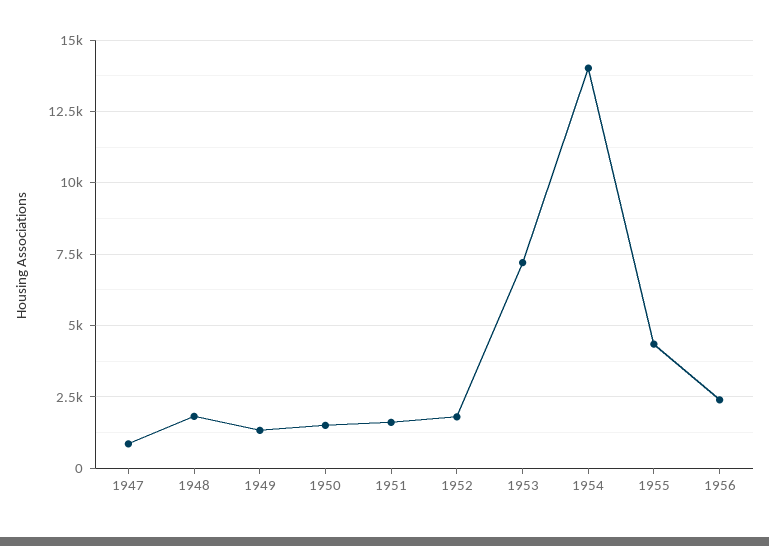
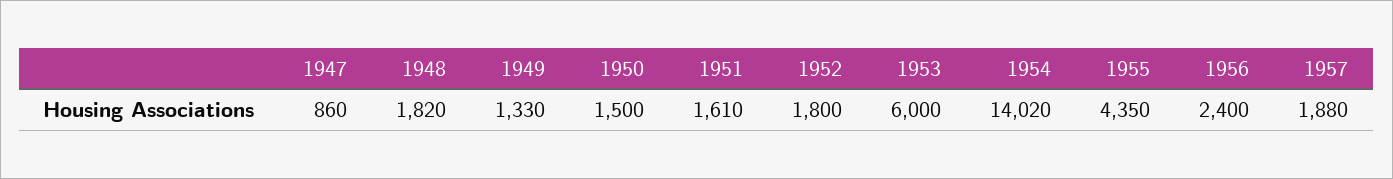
1953: 7250 -> 6000
1957: none -> 1880

